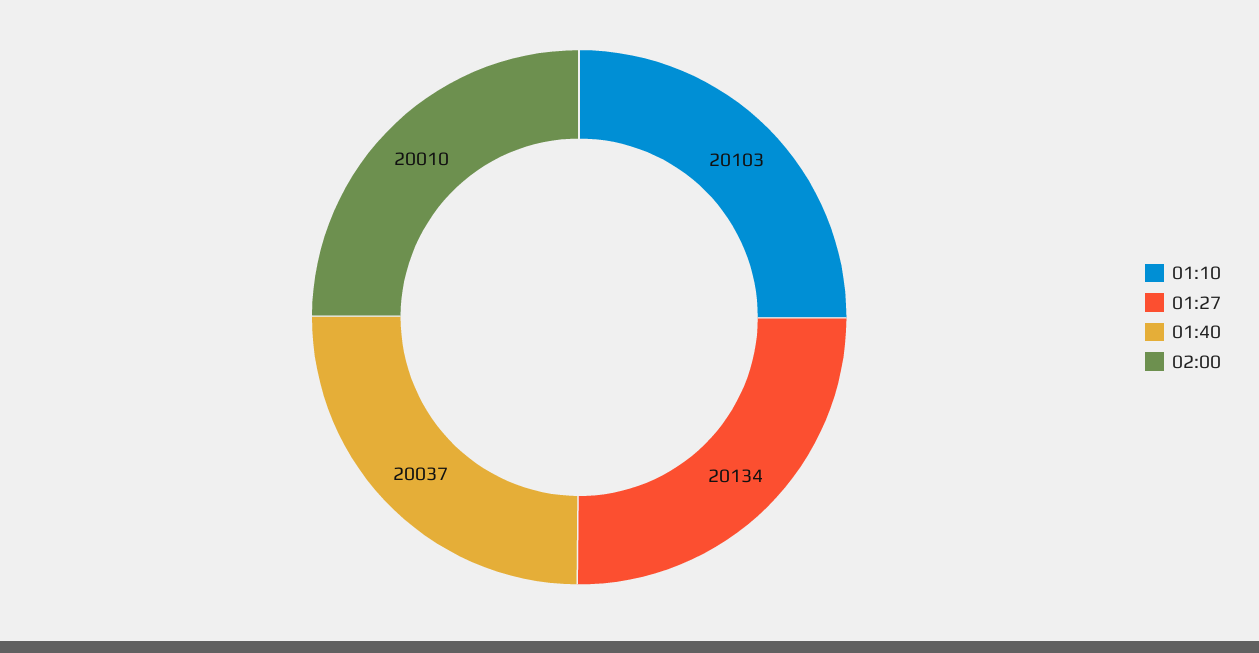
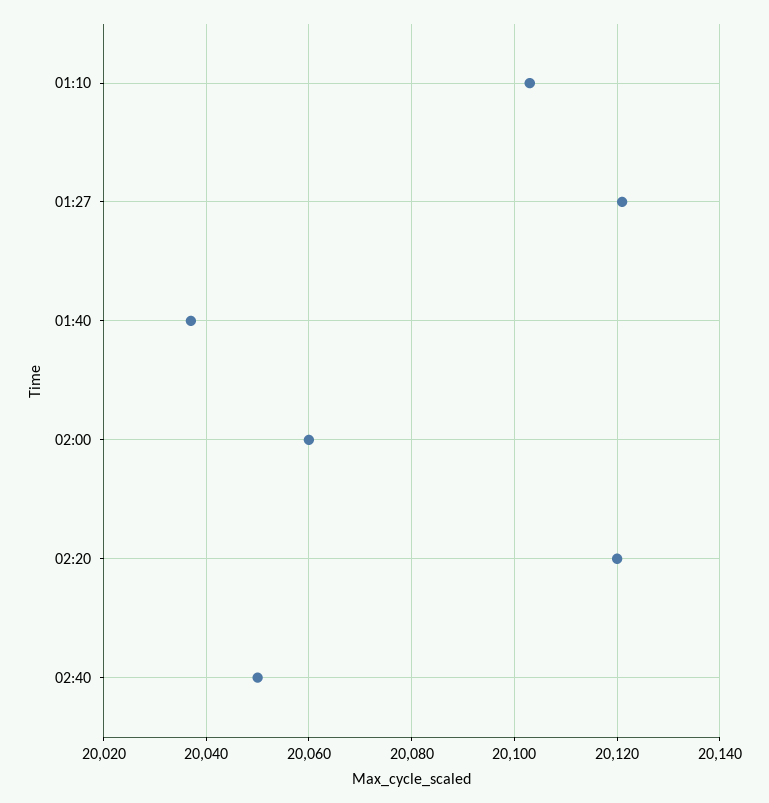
01:27: 20134 -> 20120
02:00: 20010 -> 20060
02:20: none -> 20120
02:40: none -> 20050

